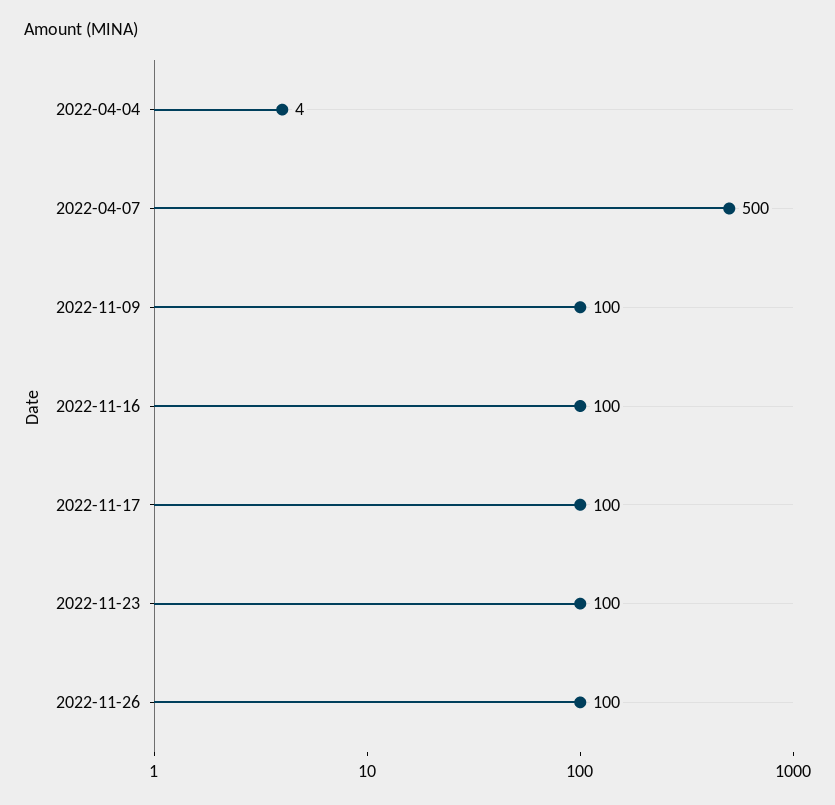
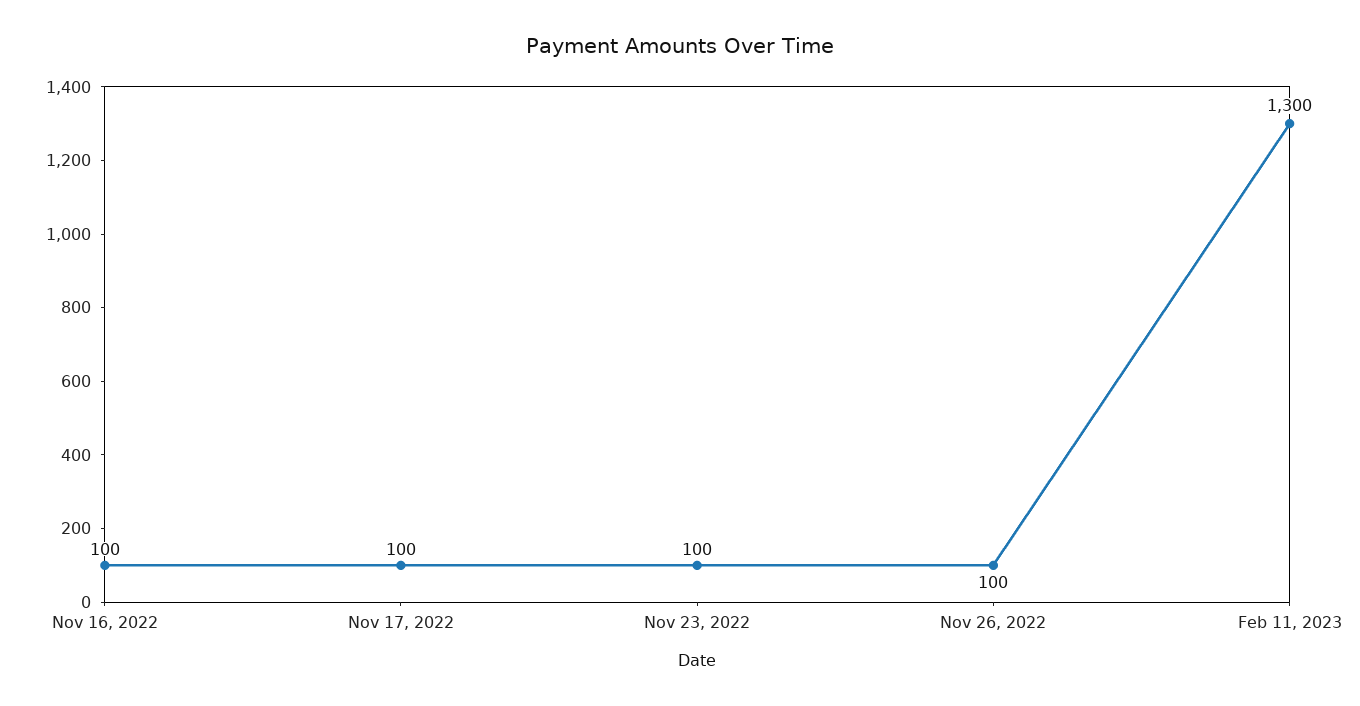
2022-04-04: 4 -> none
2022-04-07: 500 -> none
2022-11-09: 100 -> none
Feb 11, 2023: none -> 1300

